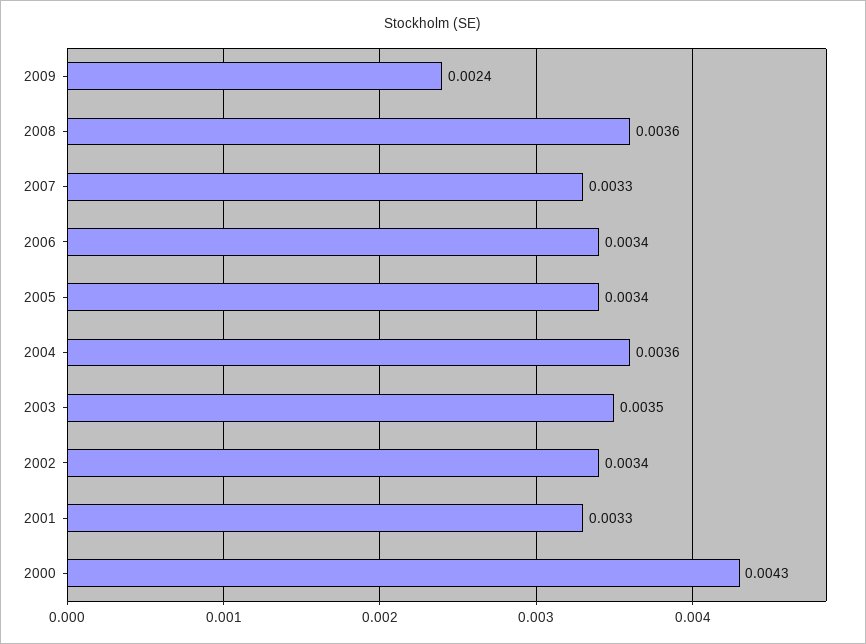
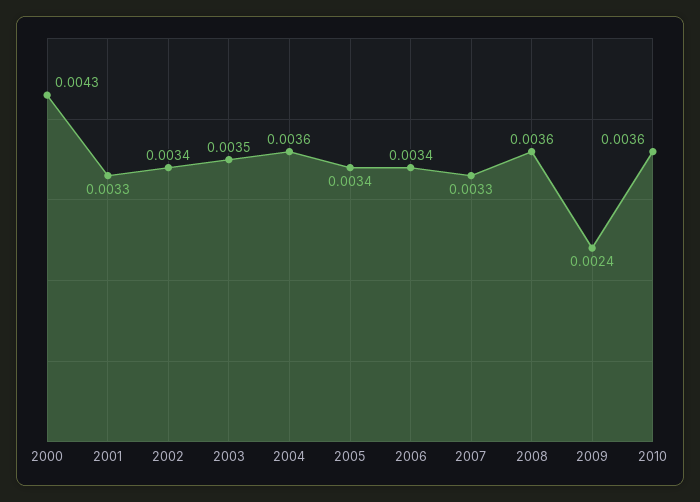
2010: none -> 0.0036

